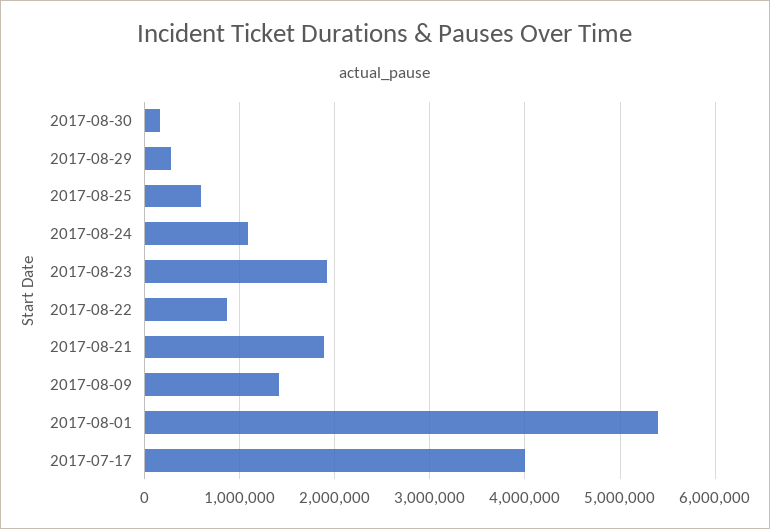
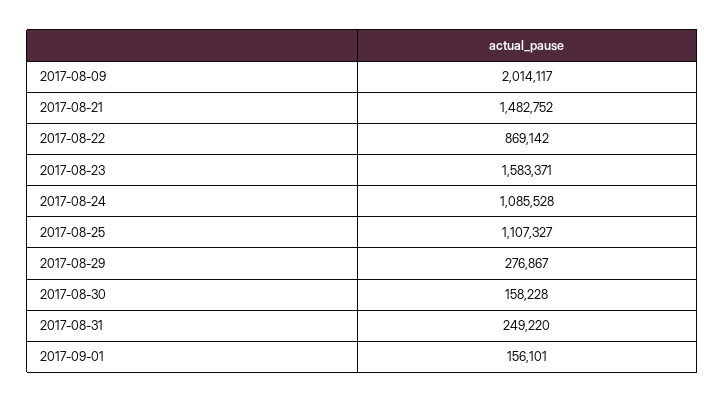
2017-08-25: 600000 -> 1107327
2017-08-23: 1900000 -> 1583371
2017-08-21: 1900000 -> 1482752
2017-08-09: 1400000 -> 2014117
2017-08-01: 5400000 -> none
2017-07-17: 4000000 -> none
2017-08-31: none -> 249220
2017-09-01: none -> 156101

